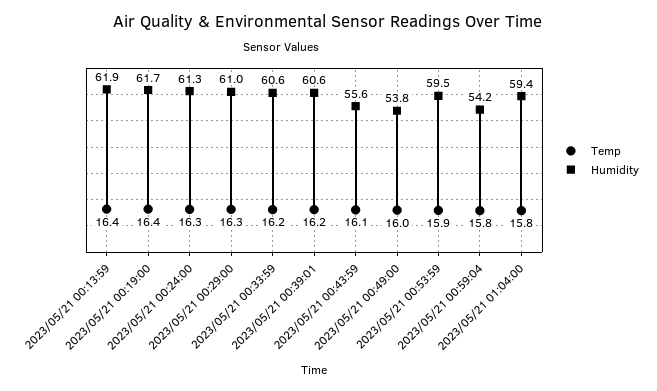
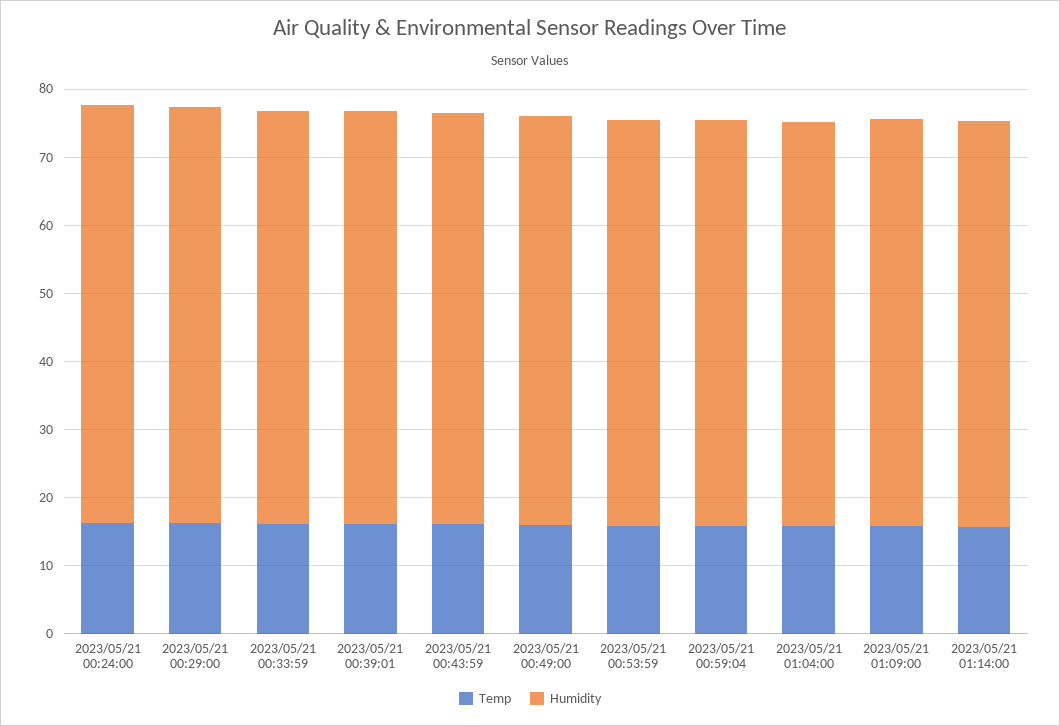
Temp, 2023/05/21 00:13:59: 16.4 -> none
Humidity, 2023/05/21 00:13:59: 61.9 -> none
Temp, 2023/05/21 00:19:00: 16.4 -> none
Humidity, 2023/05/21 00:19:00: 61.7 -> none
Humidity, 2023/05/21 00:43:59: 55.6 -> 60
Humidity, 2023/05/21 00:49:00: 53.8 -> 60
Humidity, 2023/05/21 00:59:04: 54.2 -> 60
Temp, 2023/05/21 01:09:00: none -> 16
Humidity, 2023/05/21 01:09:00: none -> 60
Temp, 2023/05/21 01:14:00: none -> 16
Humidity, 2023/05/21 01:14:00: none -> 60

